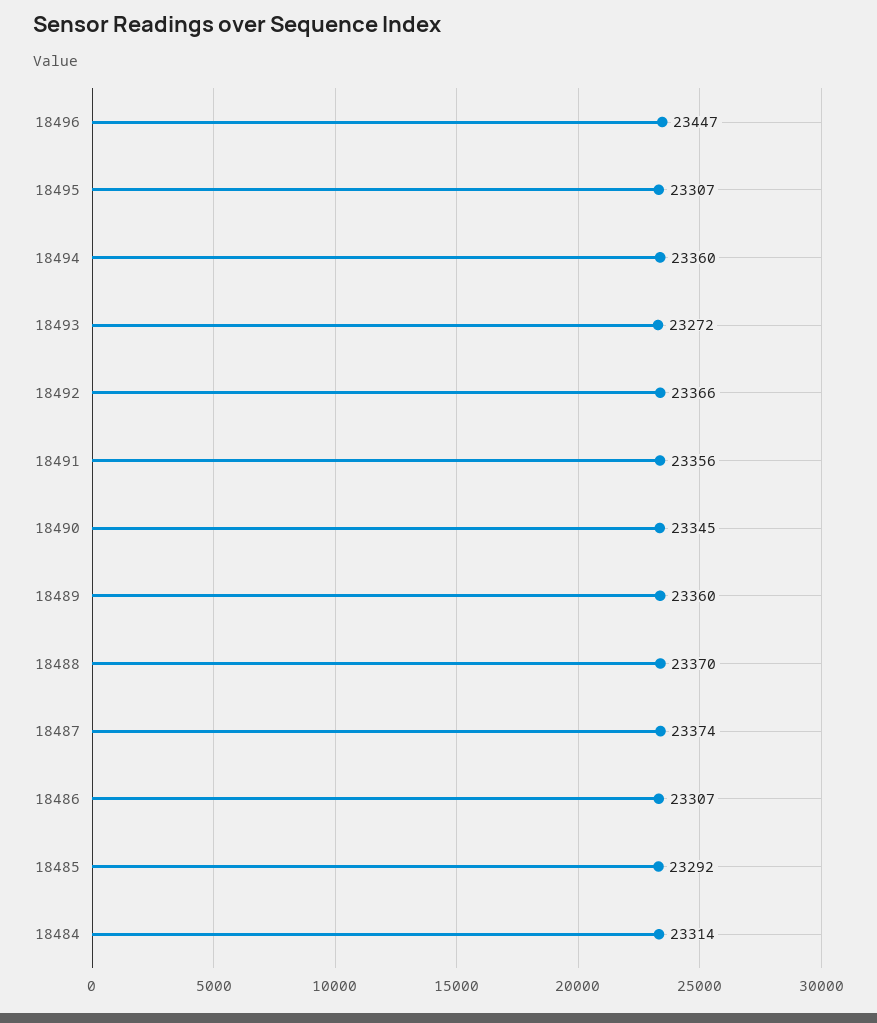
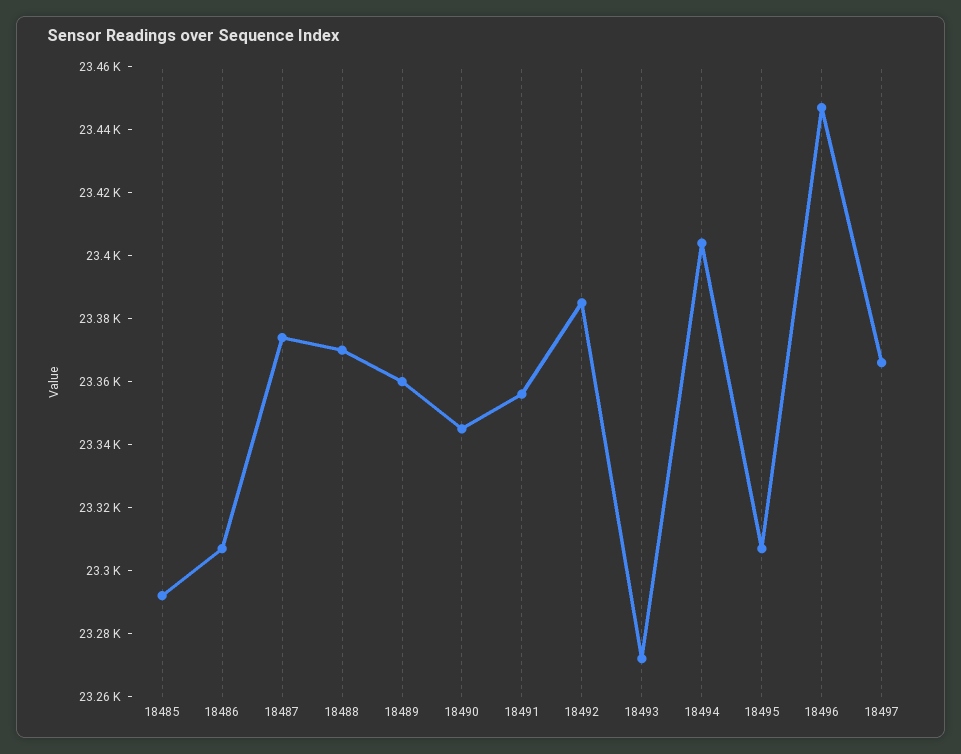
18494: 23360 -> 23405
18492: 23366 -> 23385
18484: 23314 -> none
18497: none -> 23365

